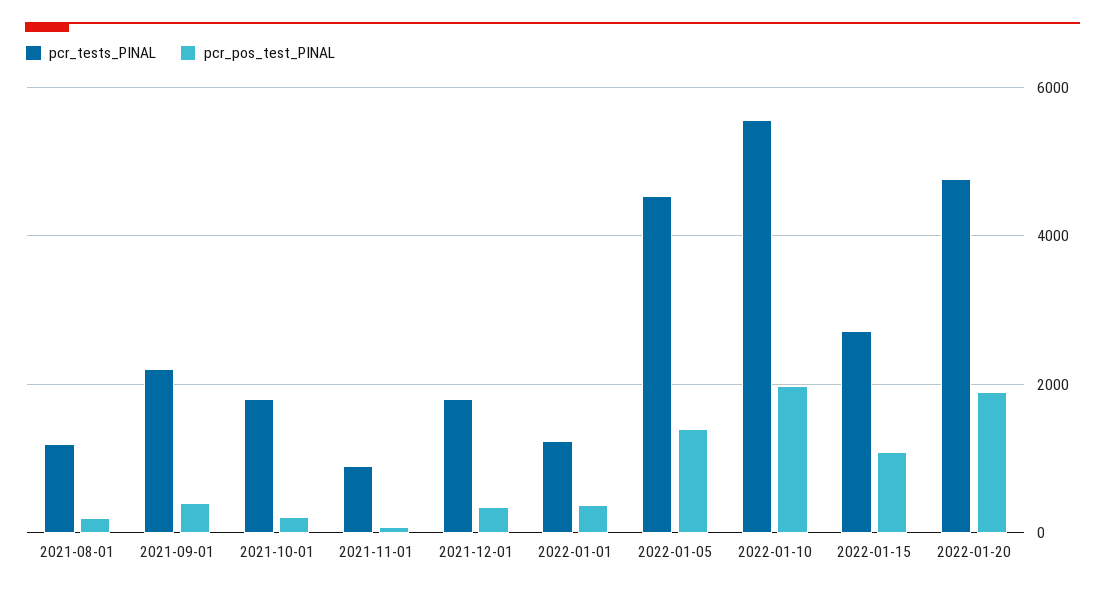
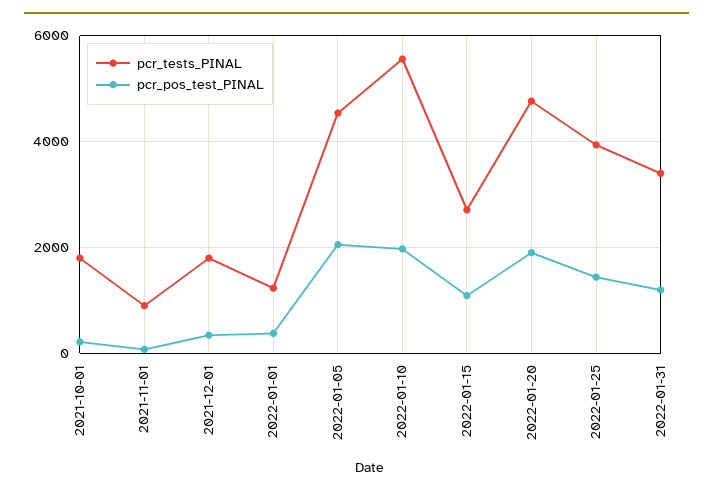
pcr_tests_PINAL, 2021-08-01: 1200 -> none
pcr_pos_test_PINAL, 2021-08-01: 200 -> none
pcr_tests_PINAL, 2021-09-01: 2200 -> none
pcr_pos_test_PINAL, 2021-09-01: 400 -> none
pcr_pos_test_PINAL, 2022-01-05: 1400 -> 2000
pcr_tests_PINAL, 2022-01-25: none -> 4000
pcr_pos_test_PINAL, 2022-01-25: none -> 1400
pcr_tests_PINAL, 2022-01-31: none -> 3400
pcr_pos_test_PINAL, 2022-01-31: none -> 1200

